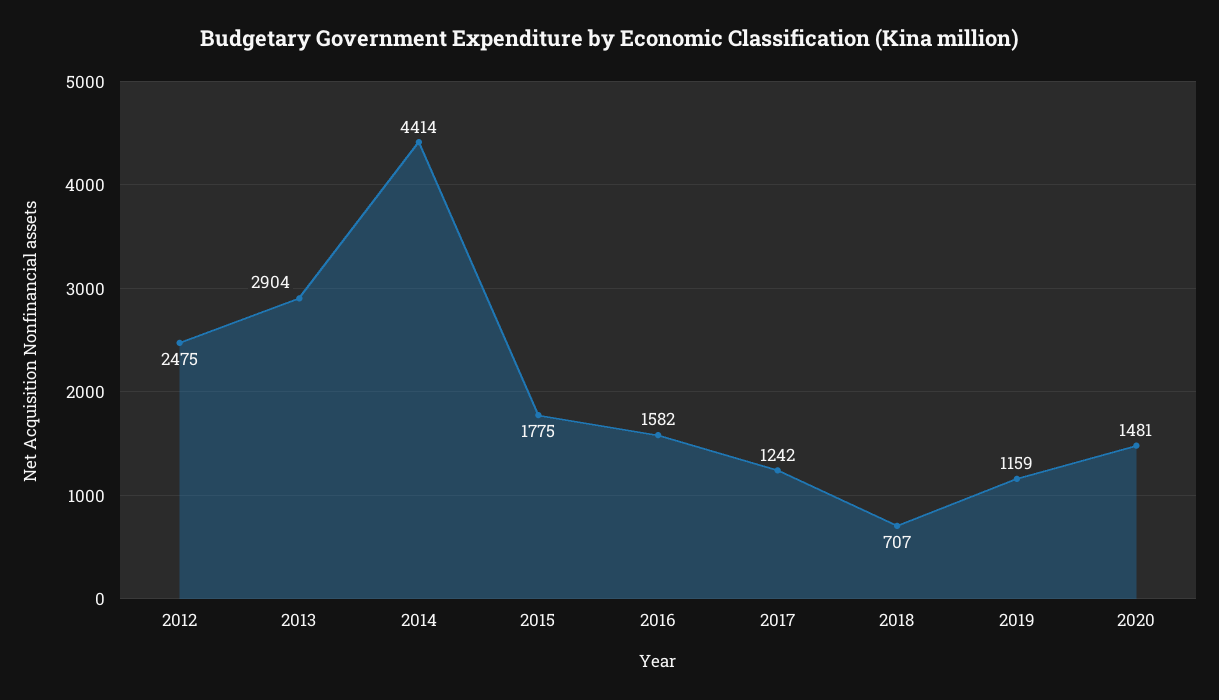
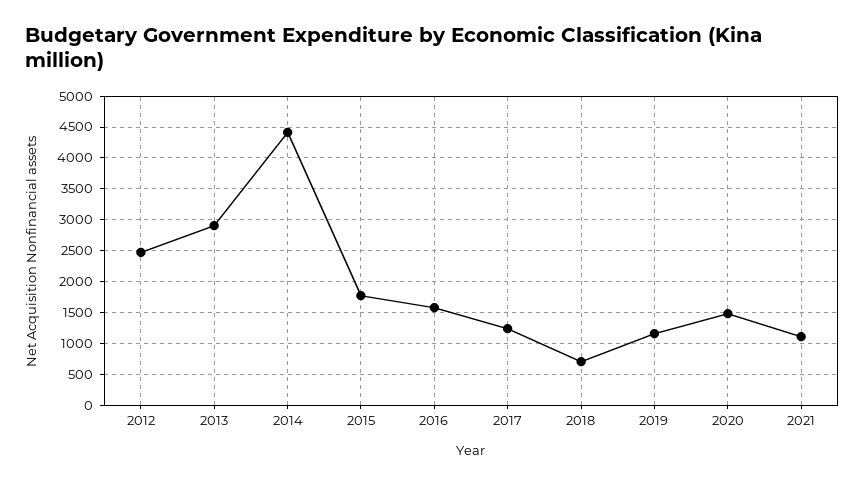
2021: none -> 1100

